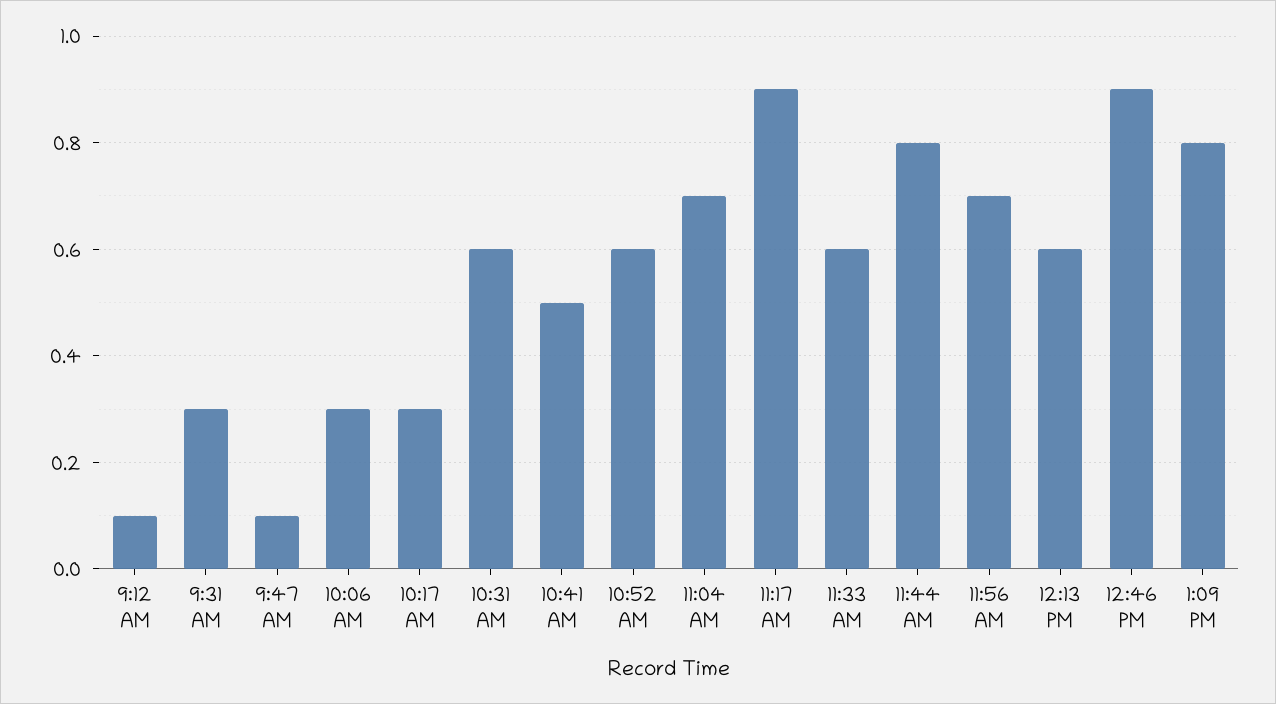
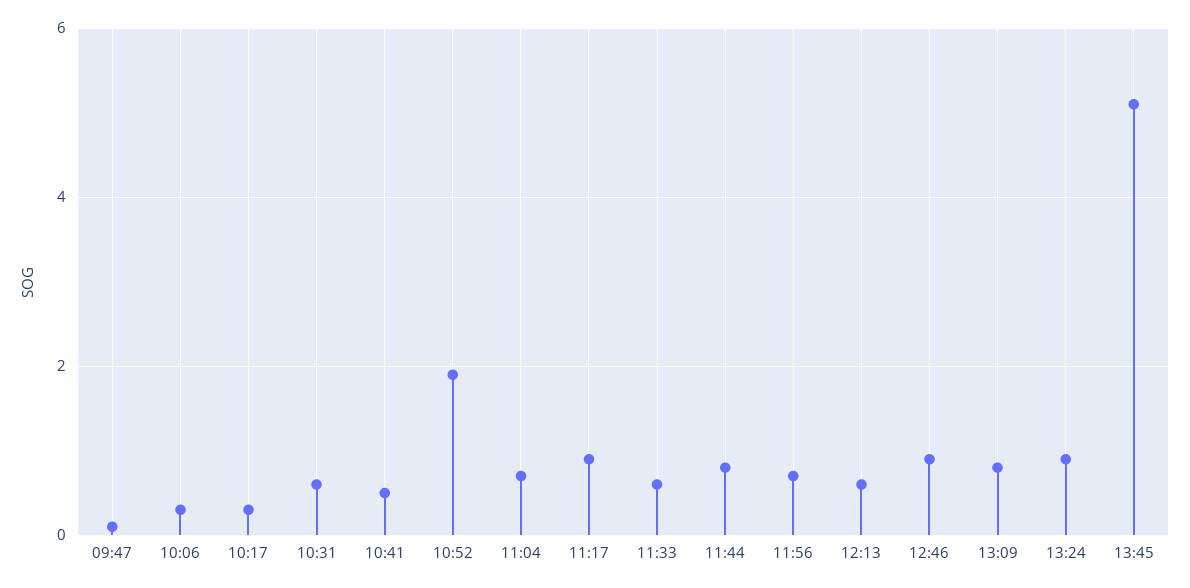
9:12 AM: 0.1 -> none
9:31 AM: 0.3 -> none
10:52 AM: 0.6 -> 2
13:24: none -> 1
13:45: none -> 5

